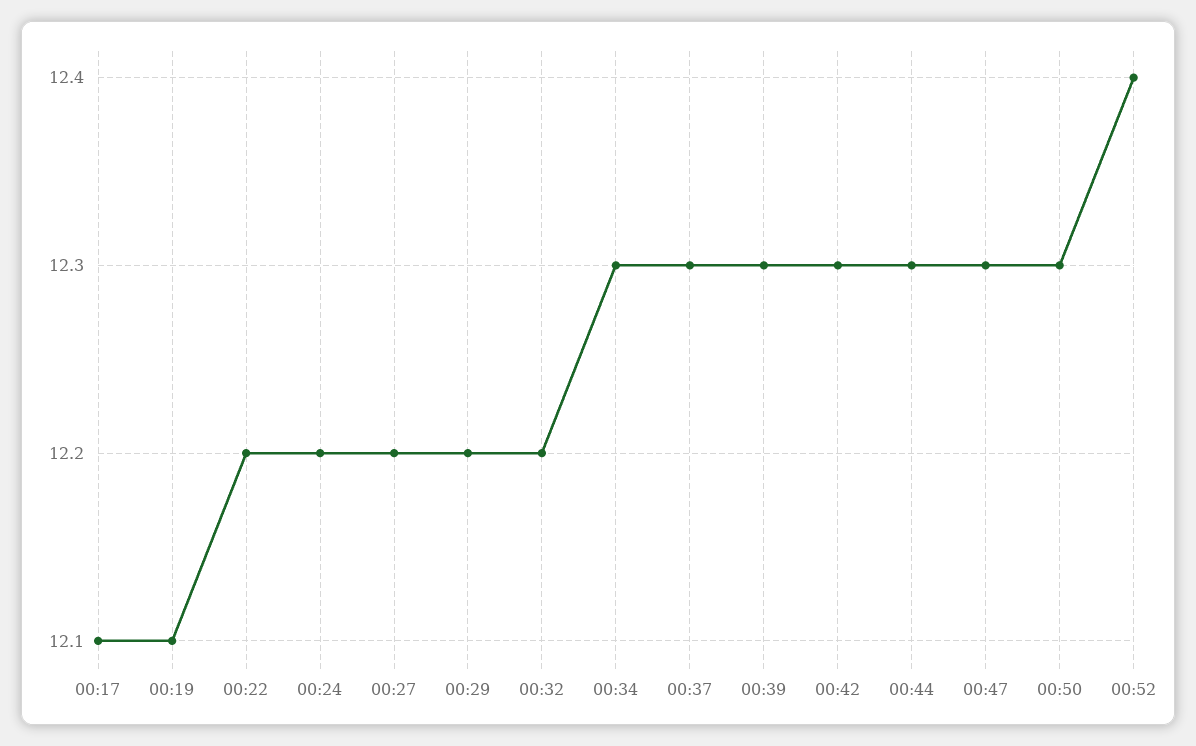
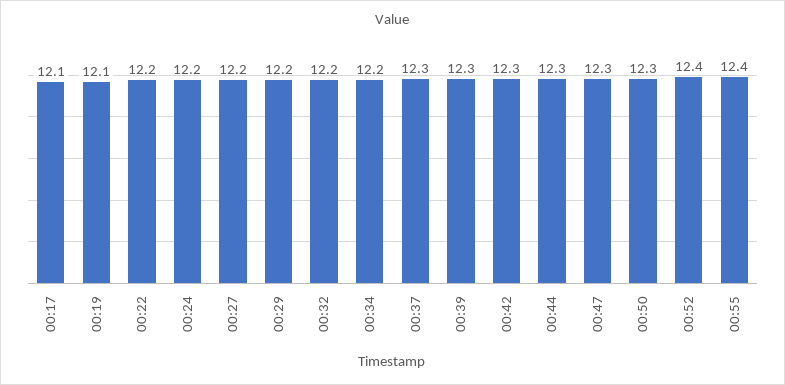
00:34: 12.3 -> 12.2
00:55: none -> 12.4

